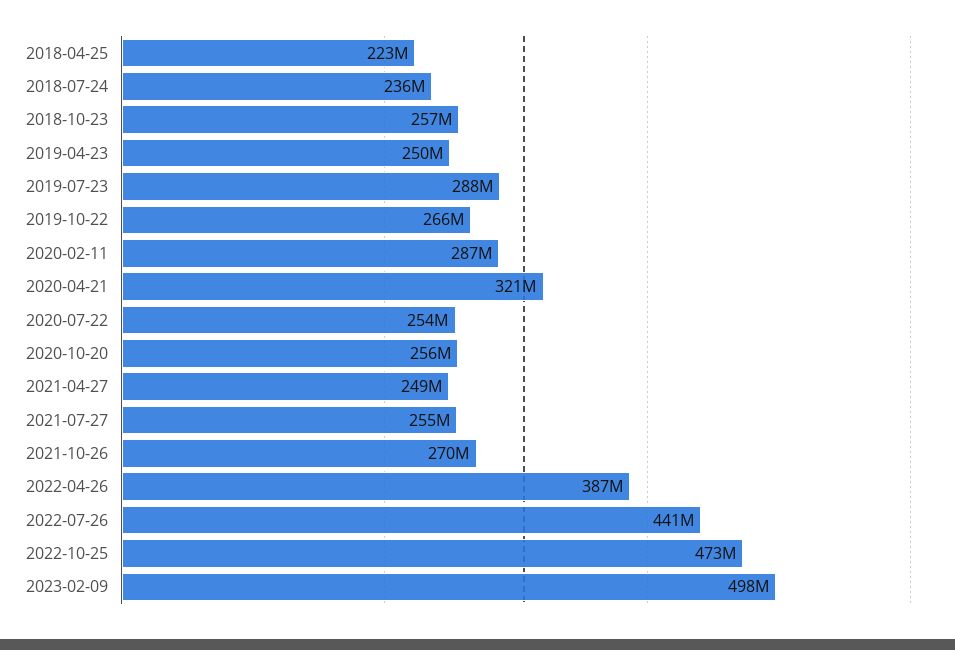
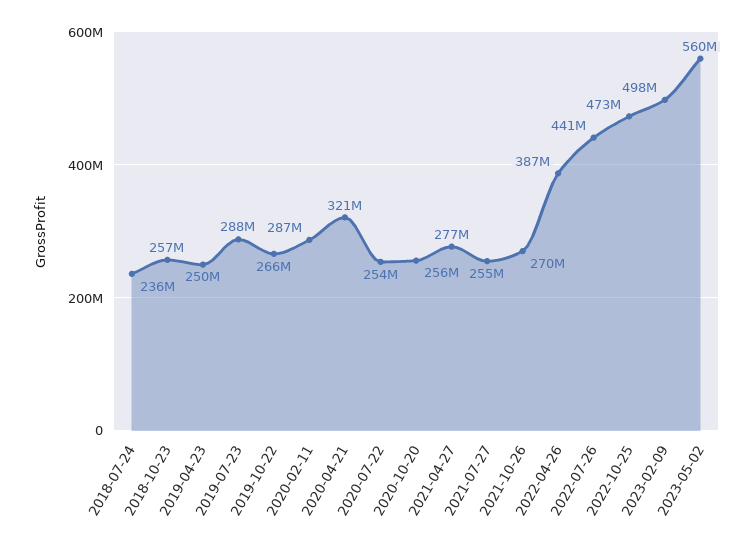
2018-04-25: 223000000 -> none
2021-04-27: 249000000 -> 277000000
2023-05-02: none -> 560000000

